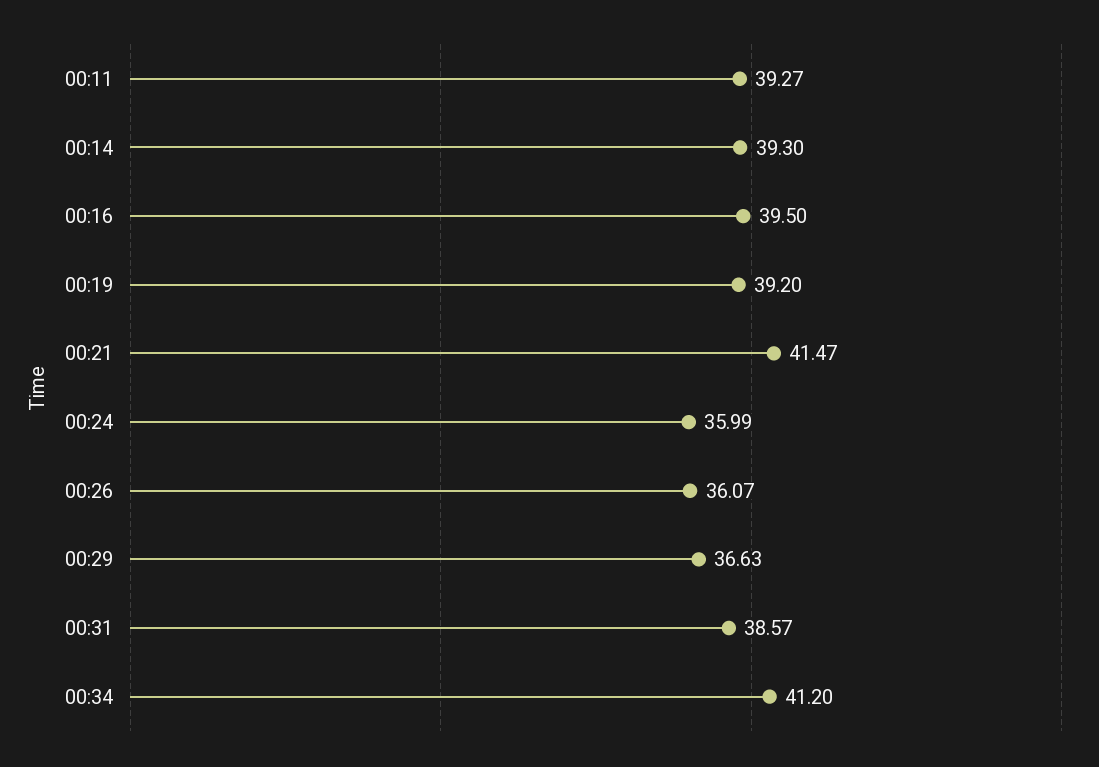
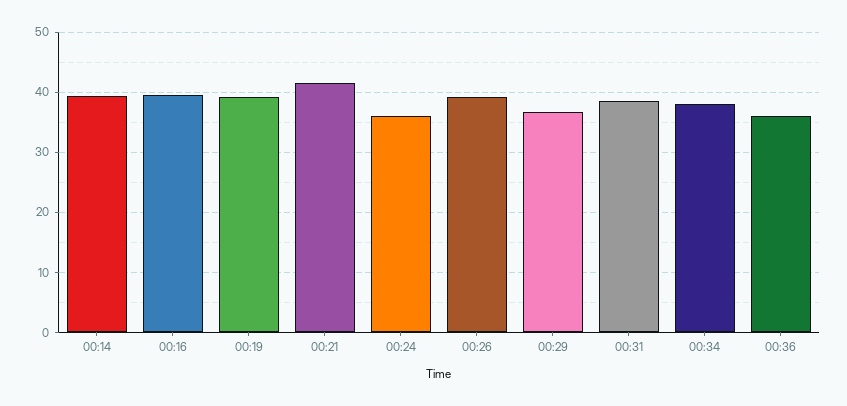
00:11: 39.27 -> none
00:26: 36.07 -> 39
00:34: 41.2 -> 38
00:36: none -> 36

